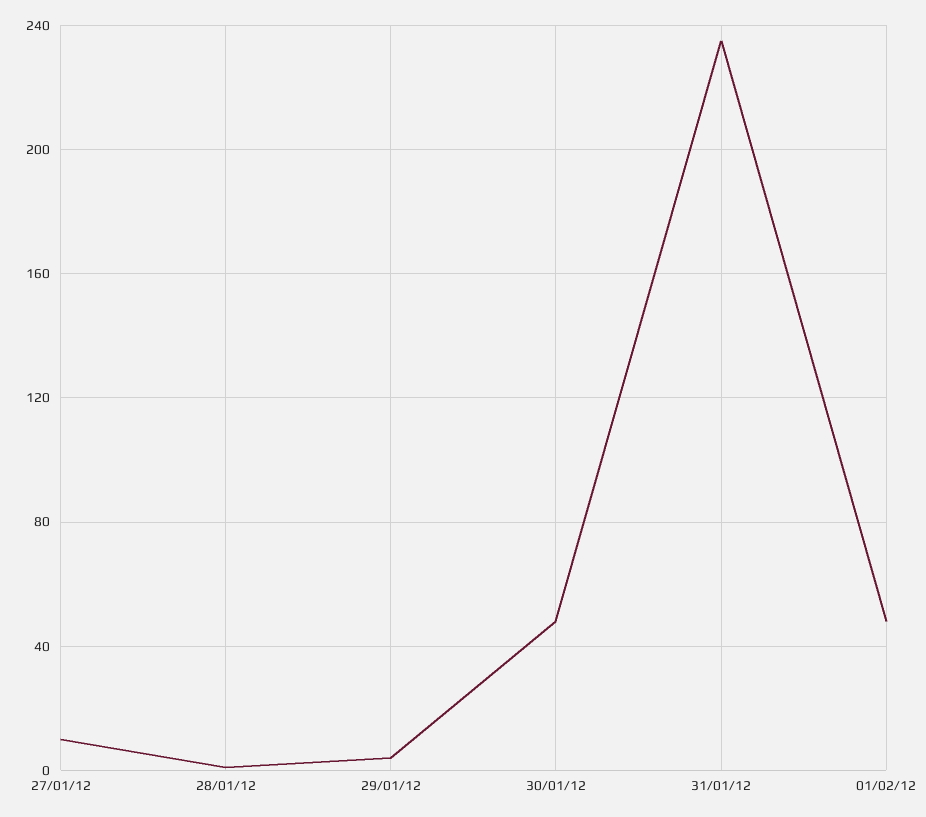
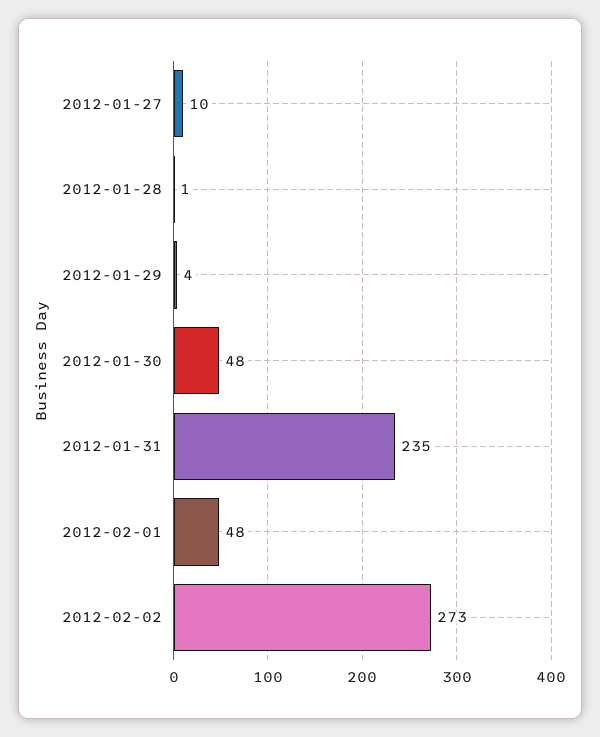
2012-02-02: none -> 273

